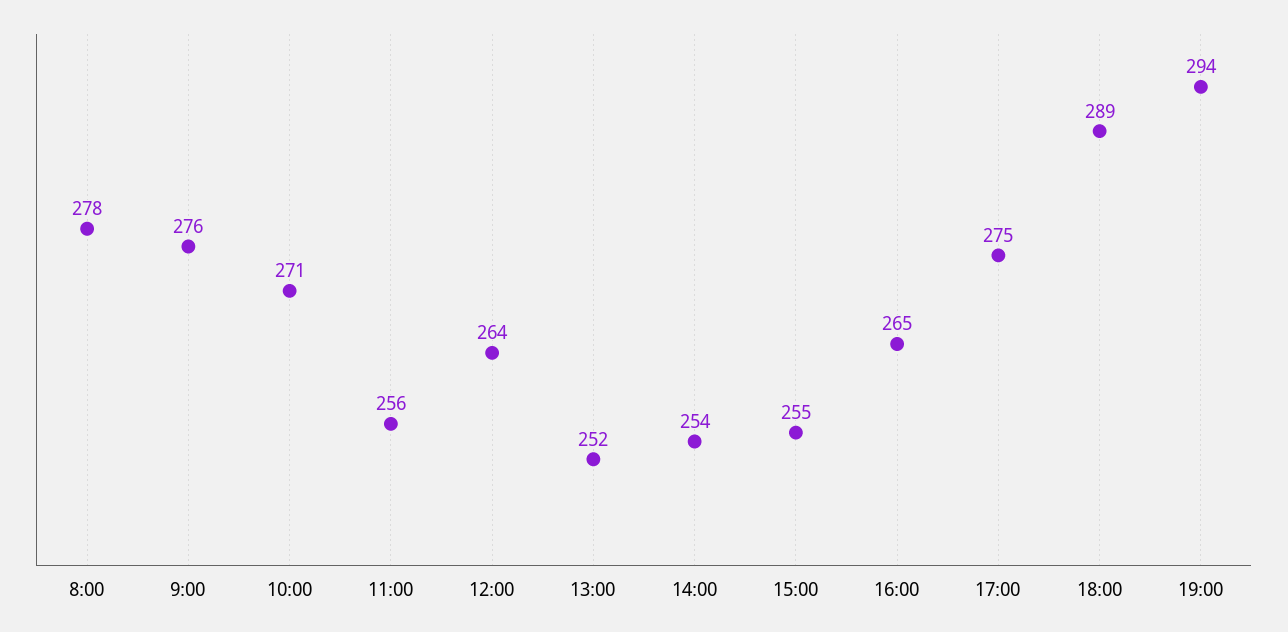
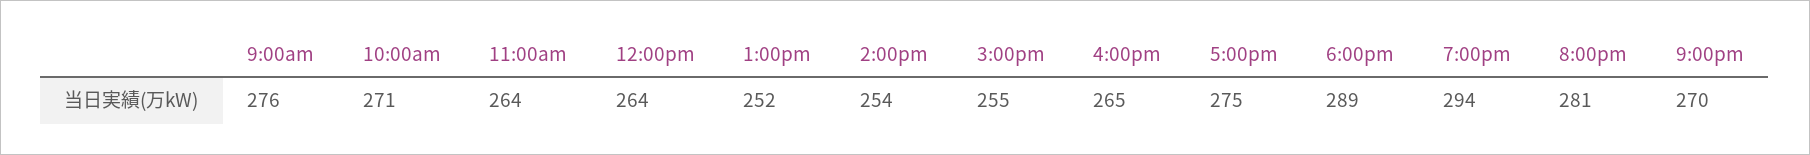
8:00: 278 -> none
11:00: 256 -> 264
8:00pm: none -> 281
9:00pm: none -> 270

